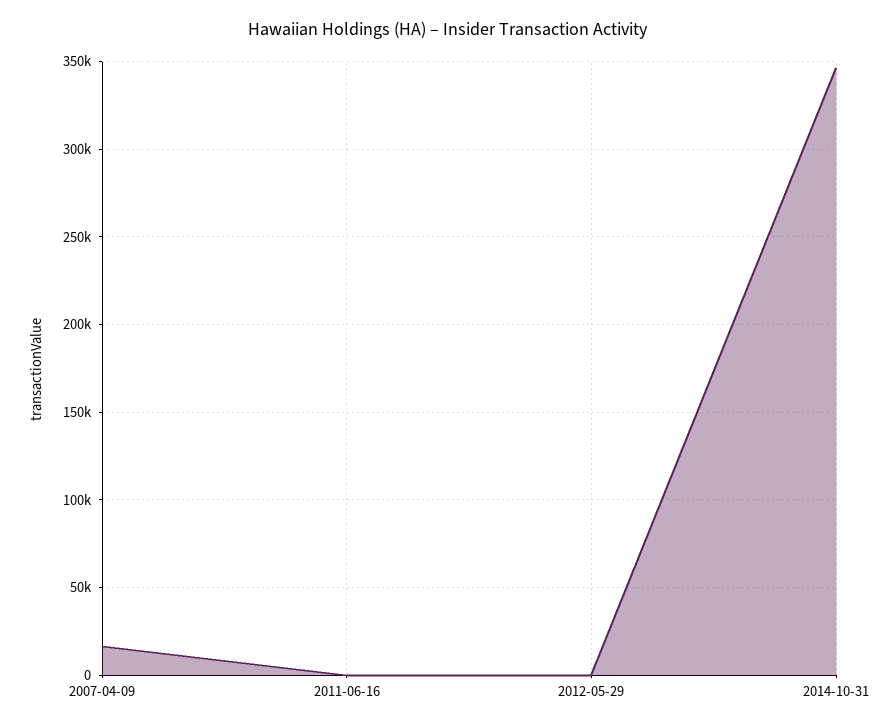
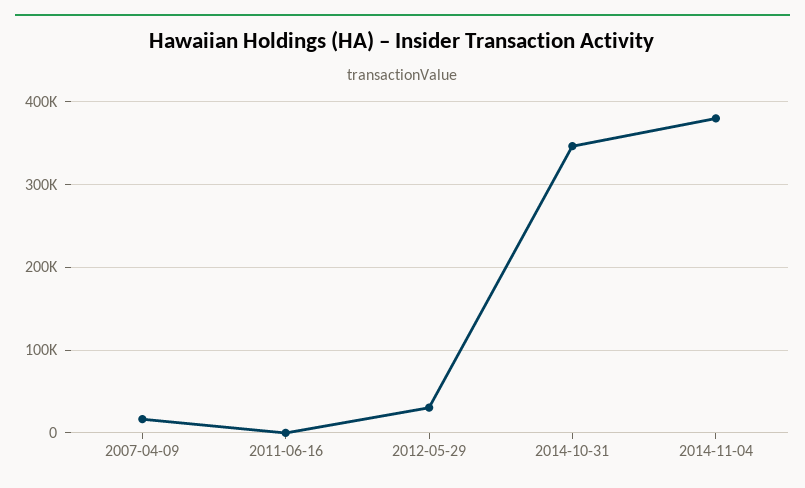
2012-05-29: 0 -> 30000
2014-11-04: none -> 380000

